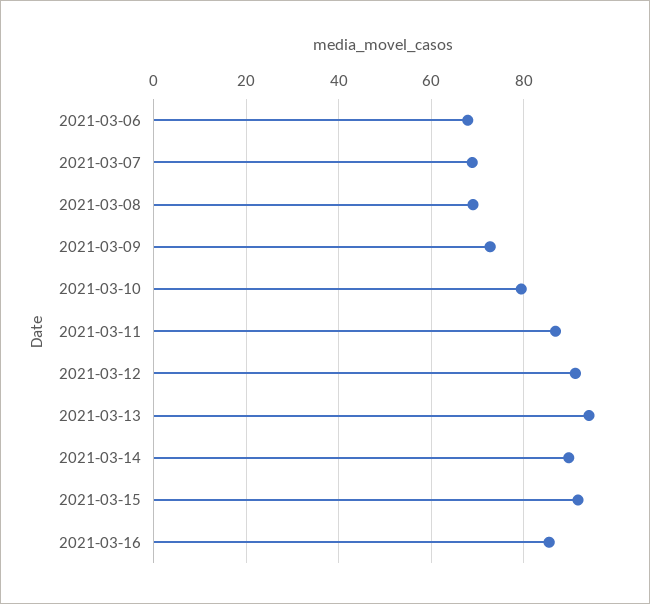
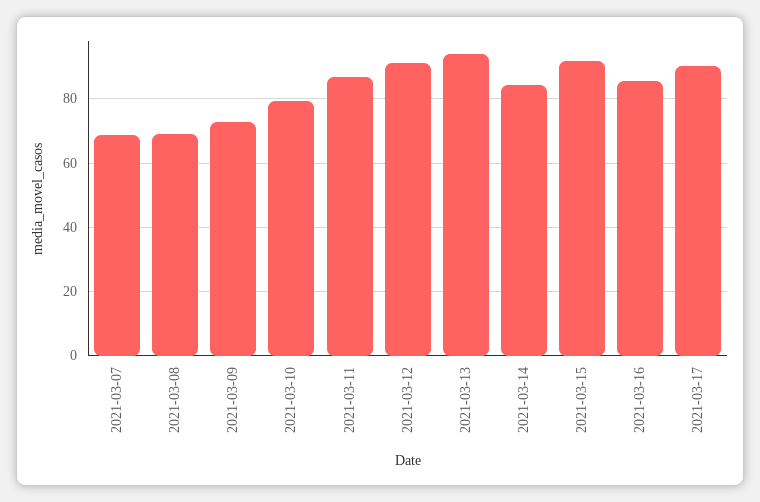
2021-03-06: 68 -> none
2021-03-14: 90 -> 84
2021-03-17: none -> 90

